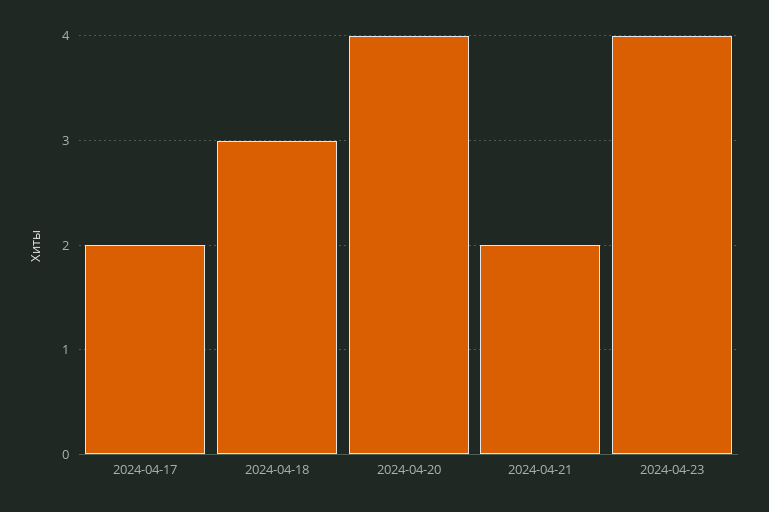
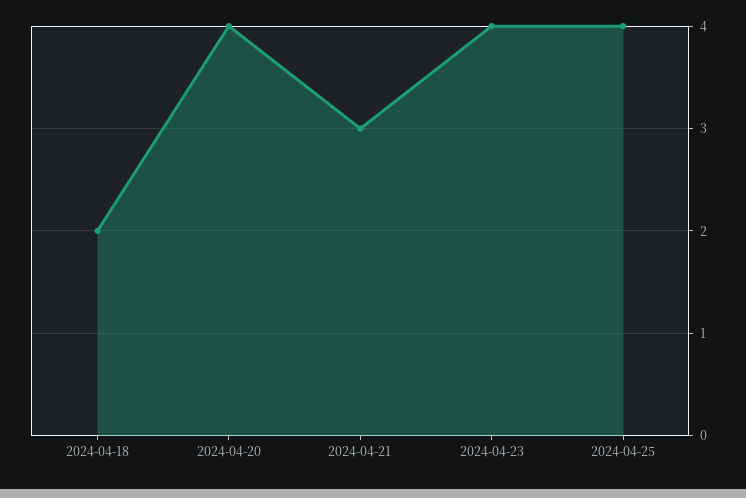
2024-04-17: 2 -> none
2024-04-18: 3 -> 2
2024-04-21: 2 -> 3
2024-04-25: none -> 4

